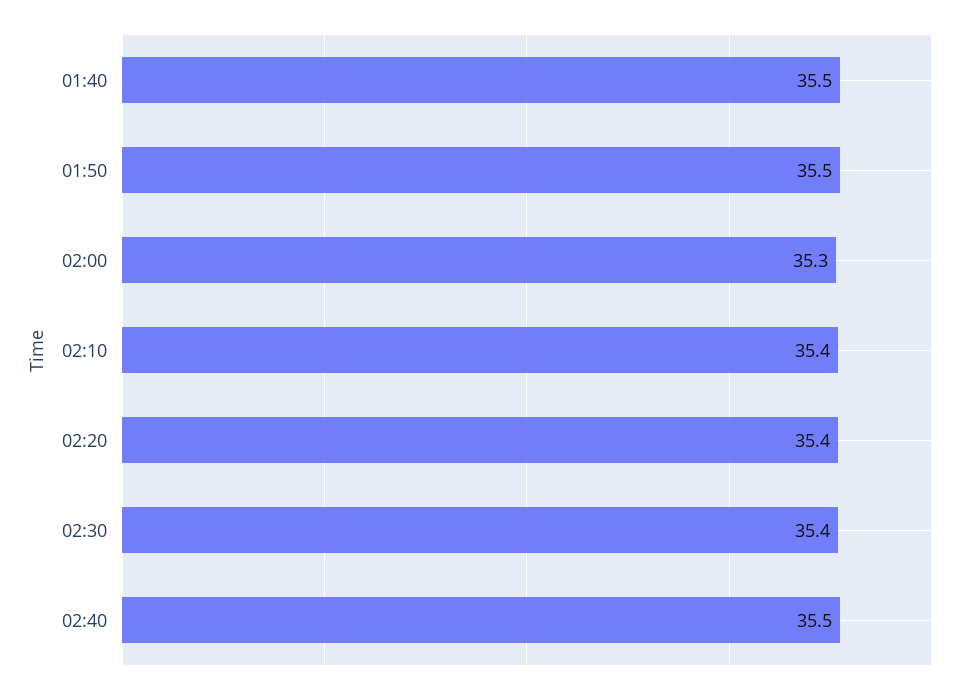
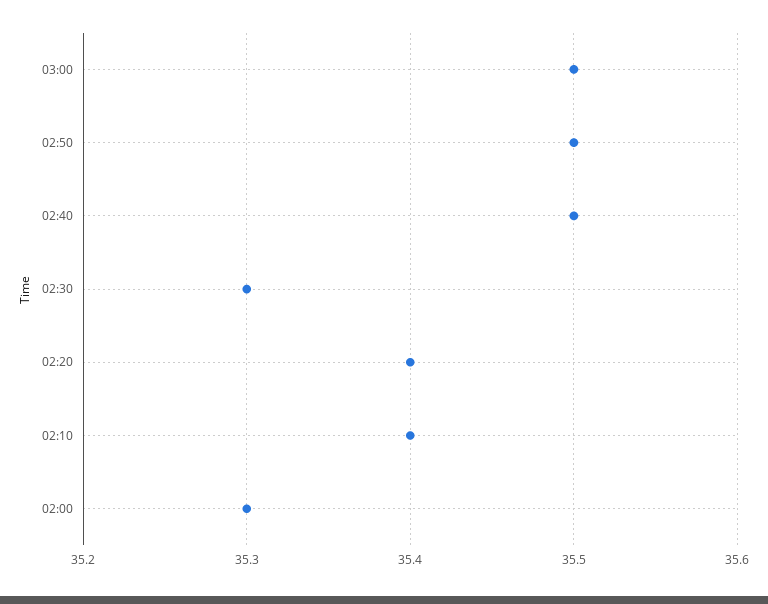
01:40: 35.5 -> none
01:50: 35.5 -> none
02:30: 35.4 -> 35.3
03:00: none -> 35.5
02:50: none -> 35.5

